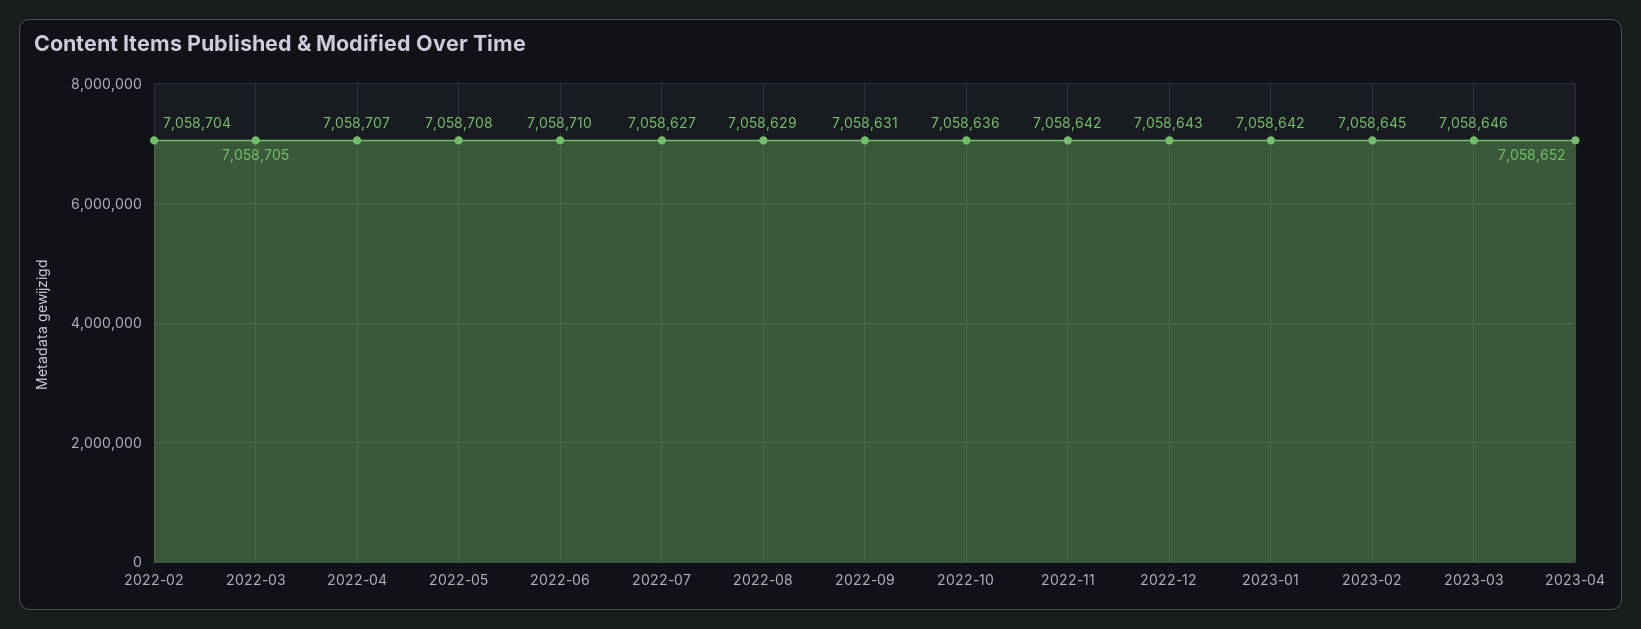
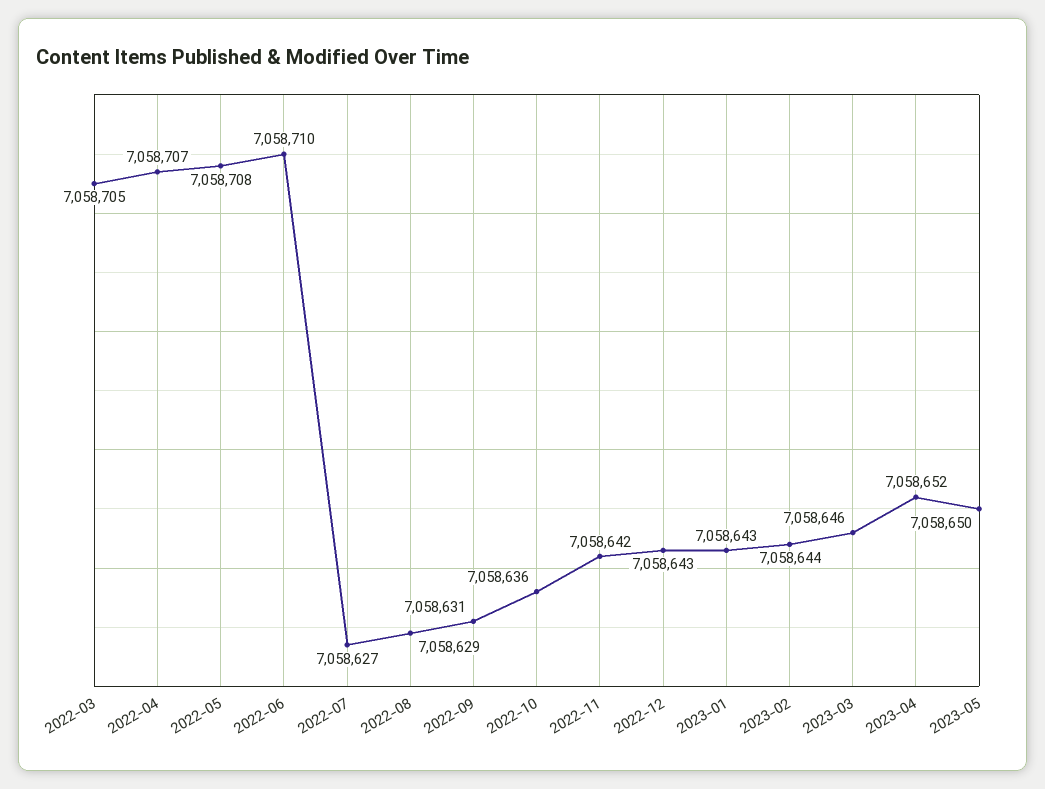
2022-02: 7058704 -> none
2023-01: 7058642 -> 7058643
2023-02: 7058645 -> 7058644
2023-05: none -> 7058650

